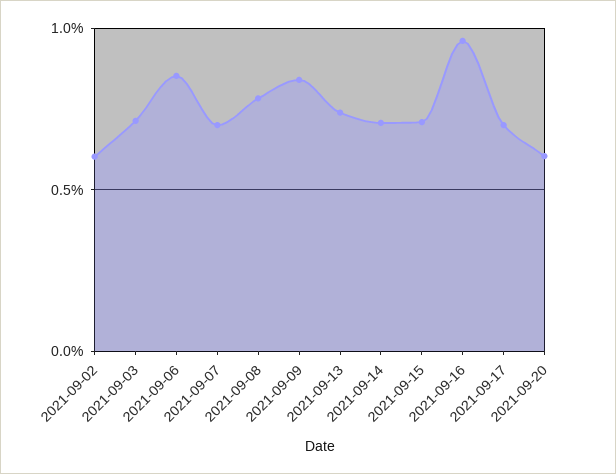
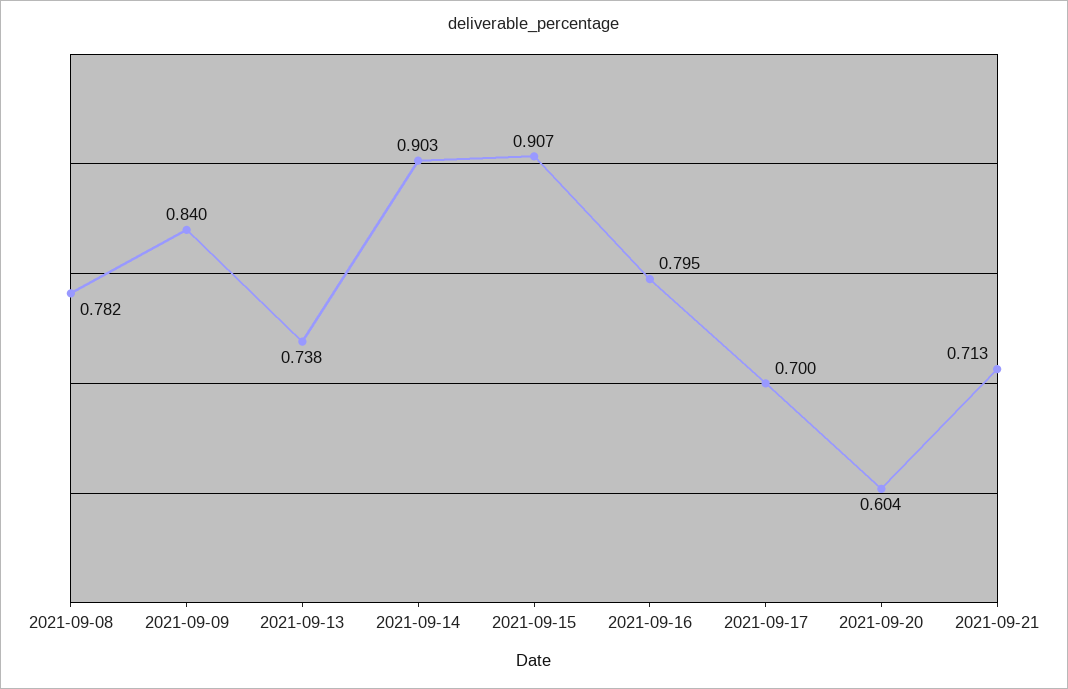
2021-09-02: 0.6 -> none
2021-09-03: 0.7 -> none
2021-09-06: 0.85 -> none
2021-09-07: 0.7 -> none
2021-09-14: 0.7 -> 0.903
2021-09-15: 0.7 -> 0.907
2021-09-16: 0.95 -> 0.795
2021-09-21: none -> 0.713

